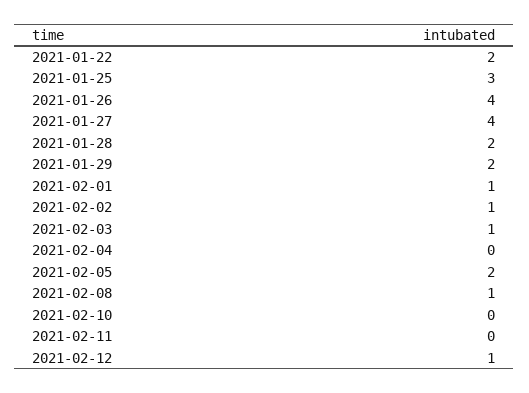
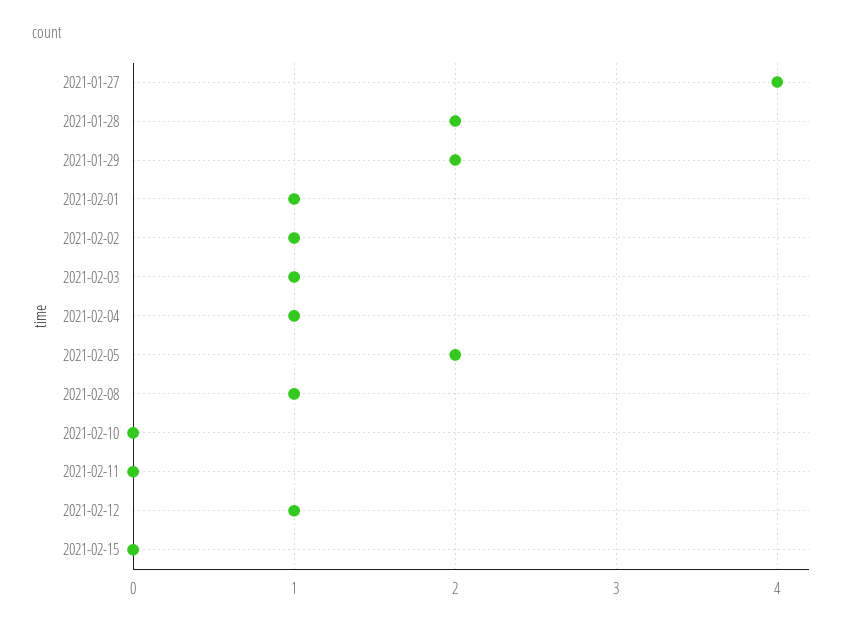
2021-01-22: 2 -> none
2021-01-25: 3 -> none
2021-01-26: 4 -> none
2021-02-04: 0 -> 1
2021-02-15: none -> 0

